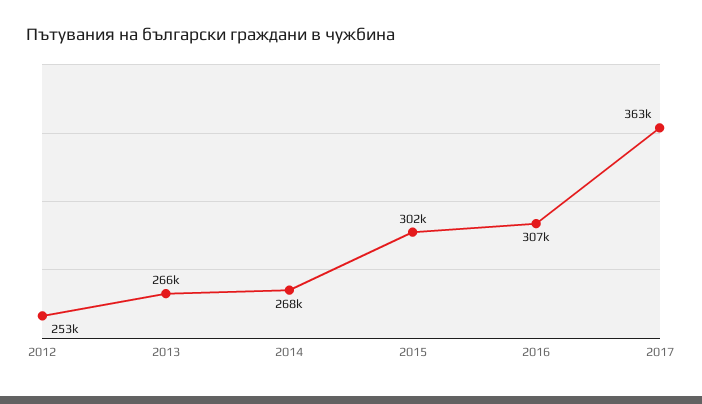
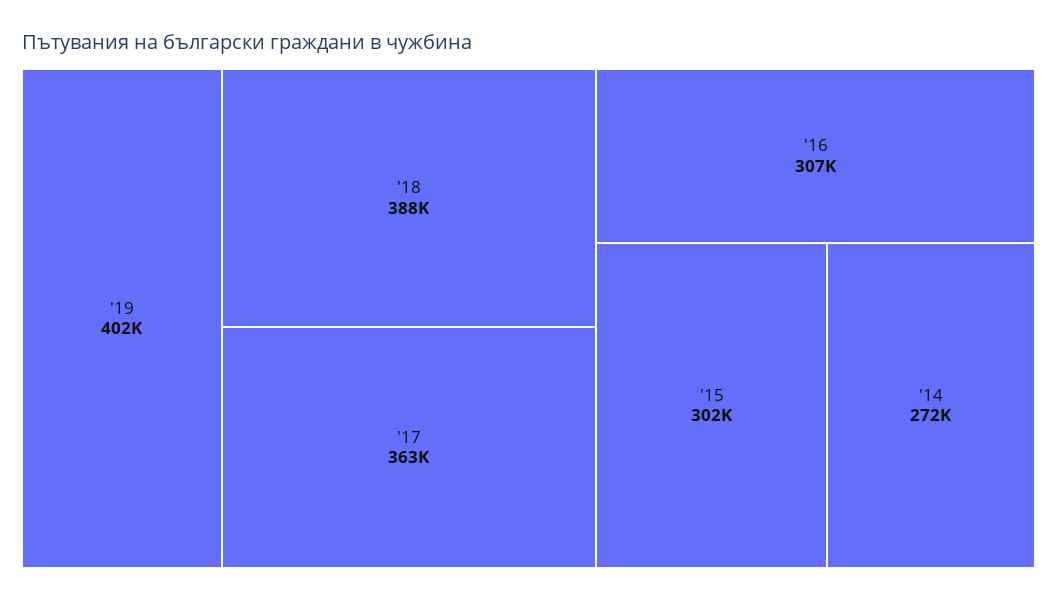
2012: 253000 -> none
2013: 266000 -> none
2014: 268000 -> 272000
'19: none -> 402000
'18: none -> 388000

